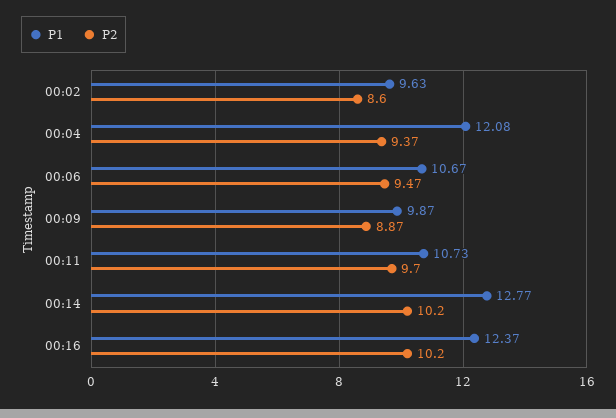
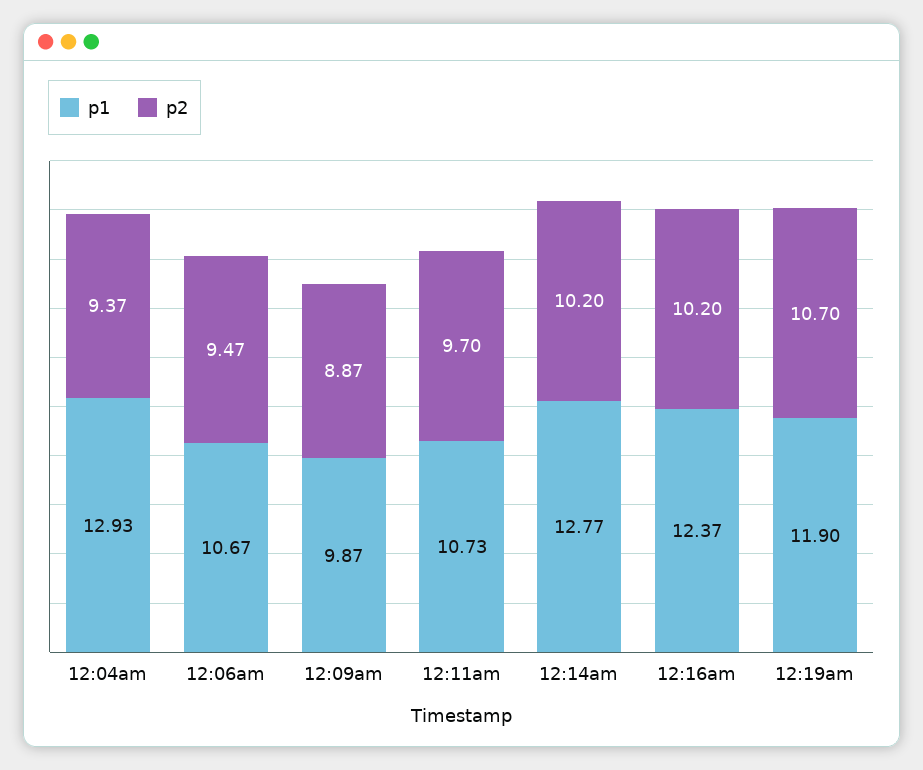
P1, 00:02: 9.63 -> none
P2, 00:02: 8.6 -> none
P1, 00:04: 12.08 -> 12.93
P1, 12:19am: none -> 11.9
P2, 12:19am: none -> 10.7

